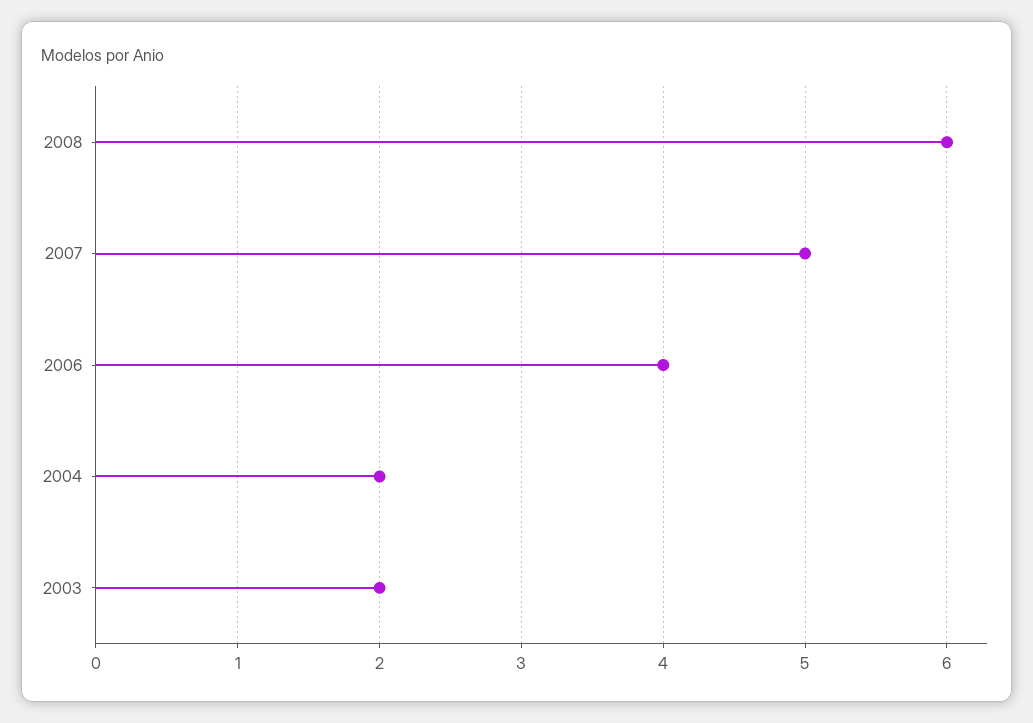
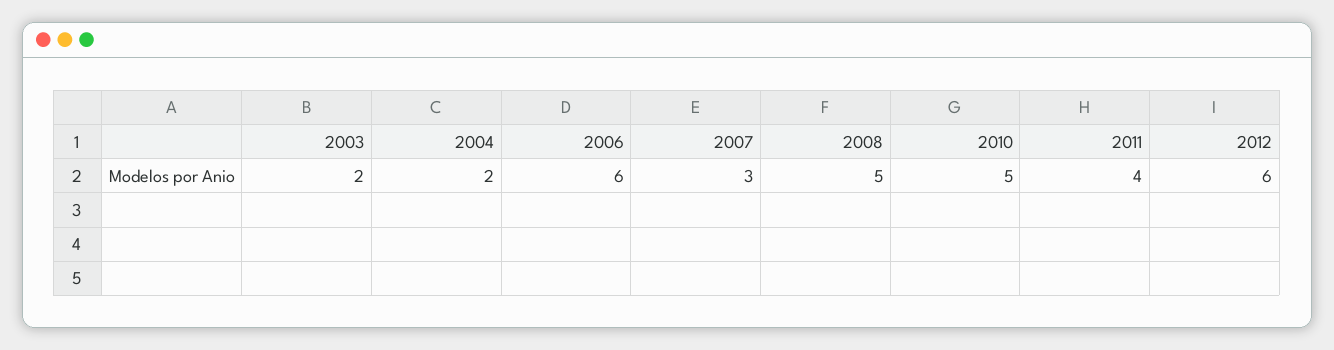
2008: 6 -> 5
2007: 5 -> 3
2006: 4 -> 6
2010: none -> 5
2011: none -> 4
2012: none -> 6

